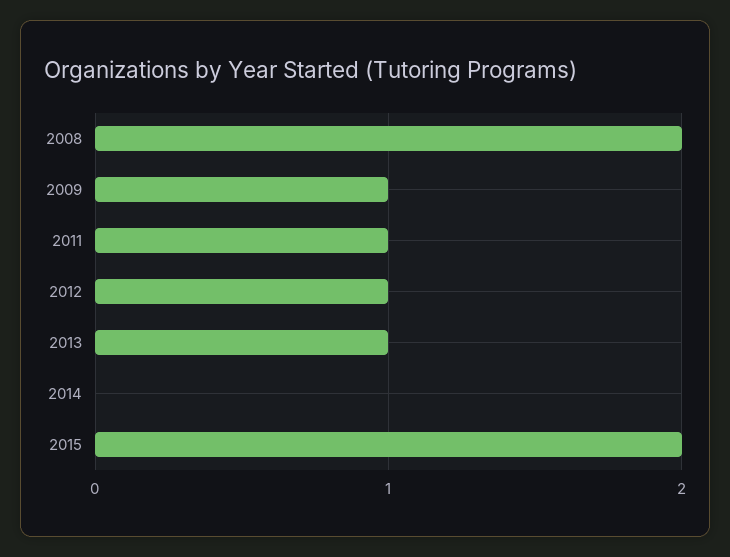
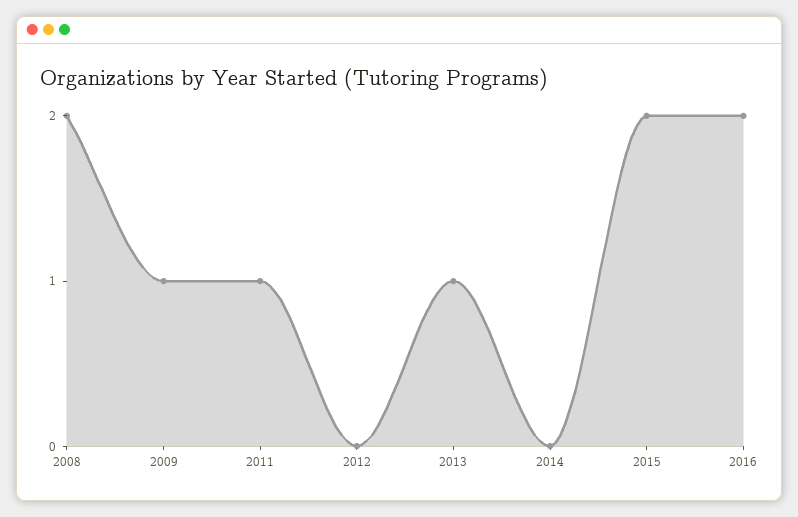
2012: 1 -> 0
2016: none -> 2

